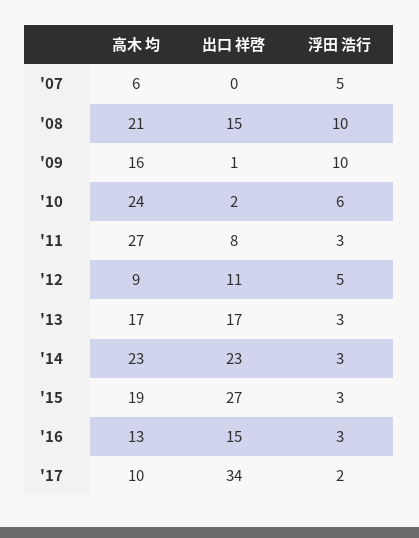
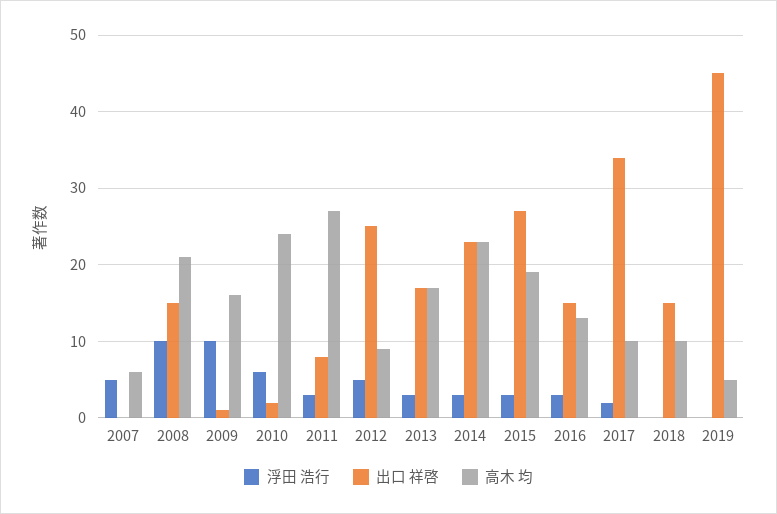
出口 祥啓, '12: 11 -> 25
浮田 浩行, 2018: none -> 0
出口 祥啓, 2018: none -> 15
高木 均, 2018: none -> 10
浮田 浩行, 2019: none -> 0
出口 祥啓, 2019: none -> 45
高木 均, 2019: none -> 5

